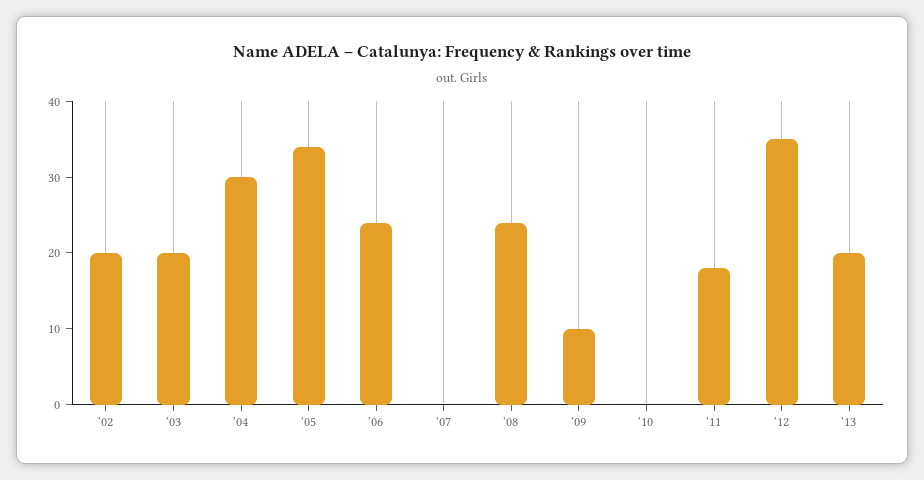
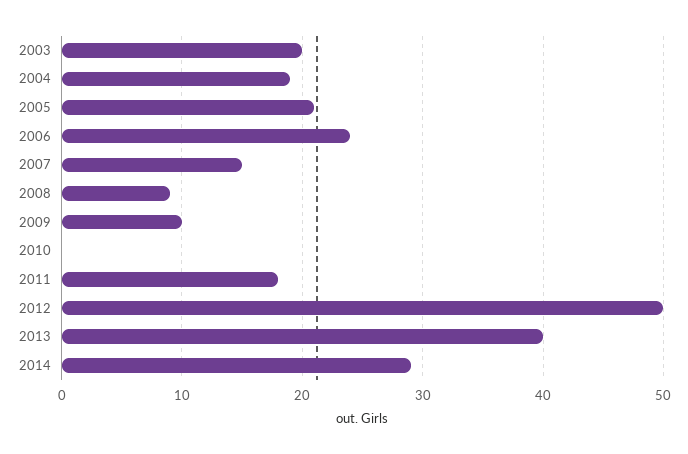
'02: 20 -> none
'04: 30 -> 19
'05: 35 -> 21
'07: 0 -> 15
'08: 25 -> 9
'12: 35 -> 50
'13: 20 -> 40
2014: none -> 29

